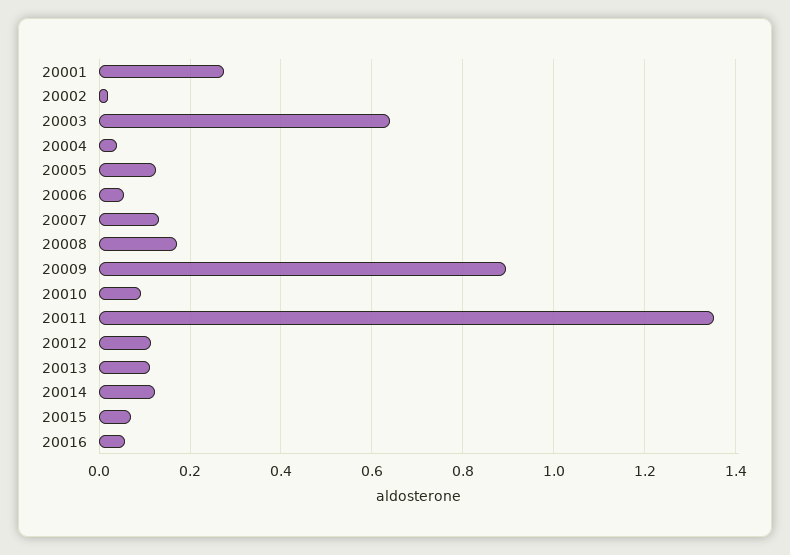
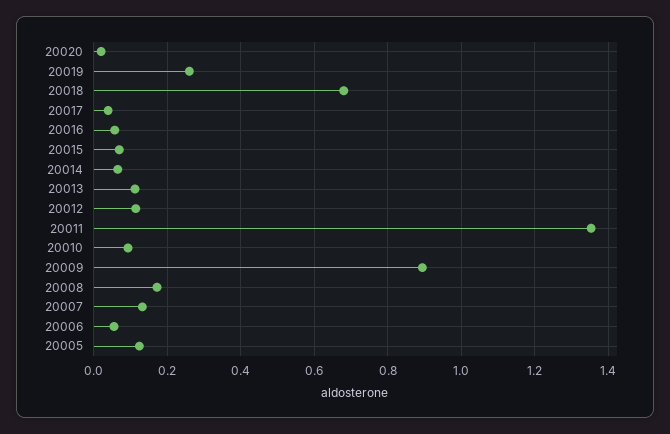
20001: 0.28 -> none
20002: 0.02 -> none
20003: 0.64 -> none
20004: 0.04 -> none
20014: 0.12 -> 0.06
20020: none -> 0.02
20019: none -> 0.26
20018: none -> 0.68
20017: none -> 0.04

